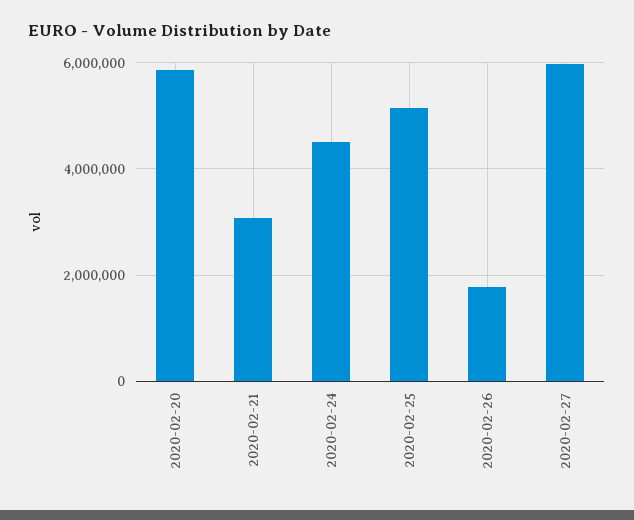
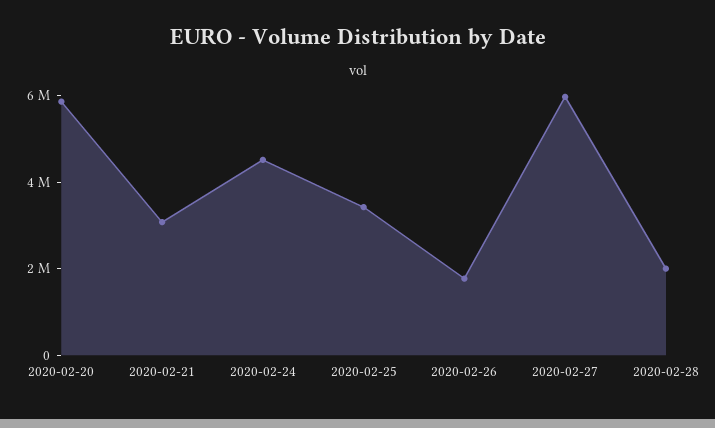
2020-02-25: 5200000 -> 3500000
2020-02-28: none -> 2000000

